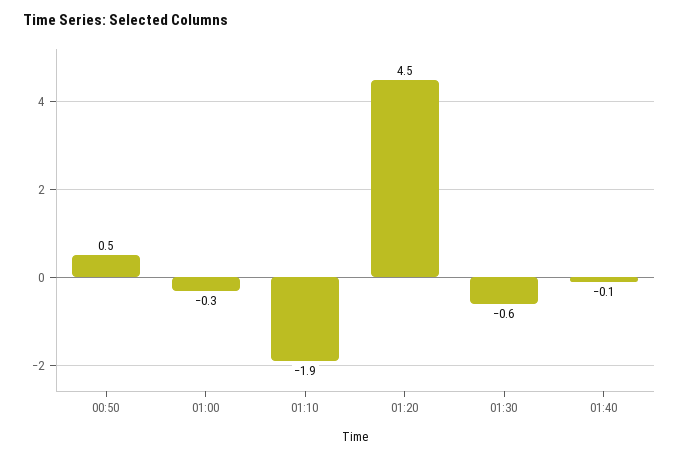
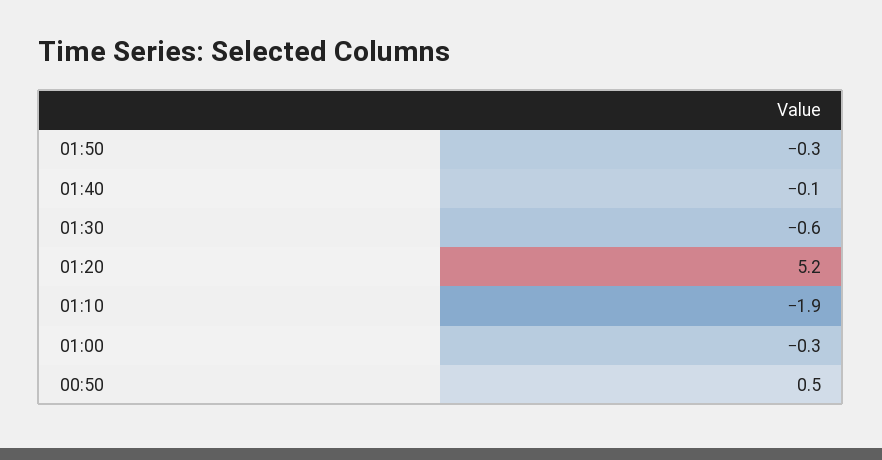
01:20: 4.5 -> 5.2
01:50: none -> -0.3

